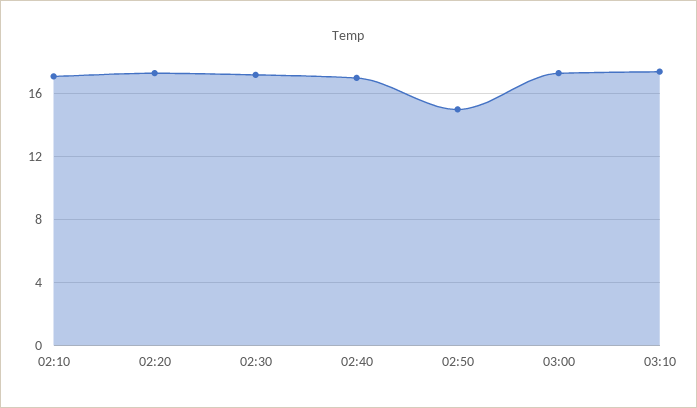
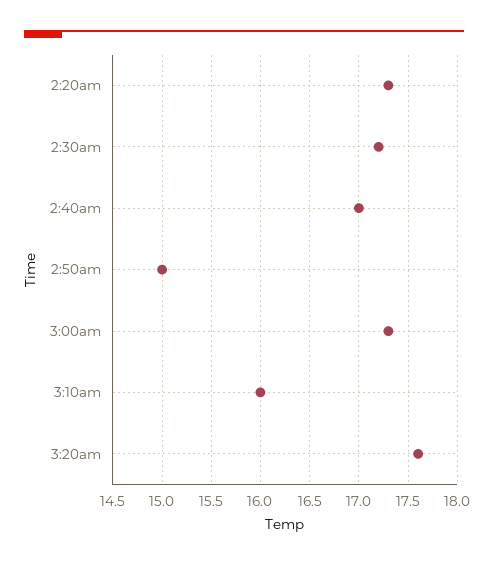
02:10: 17 -> none
03:10: 17.5 -> 16
3:20am: none -> 17.6

